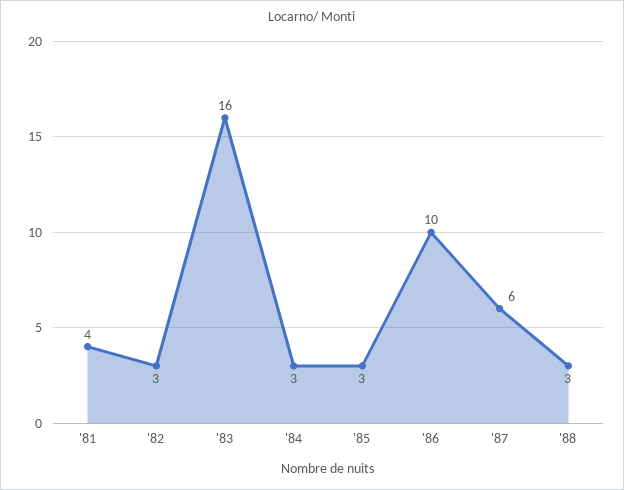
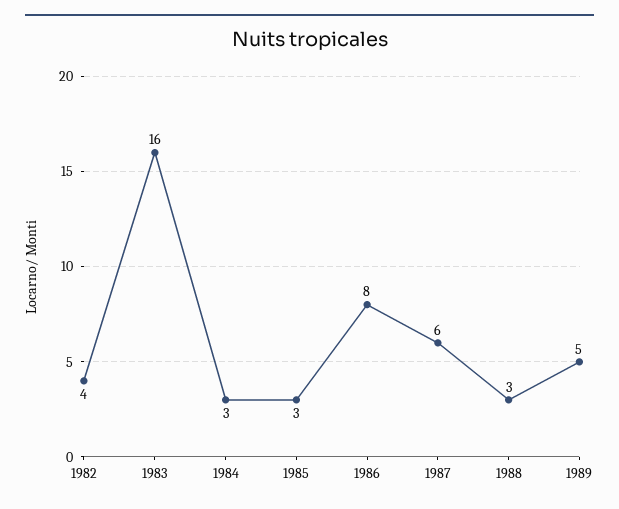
'81: 4 -> none
'82: 3 -> 4
'86: 10 -> 8
1989: none -> 5

